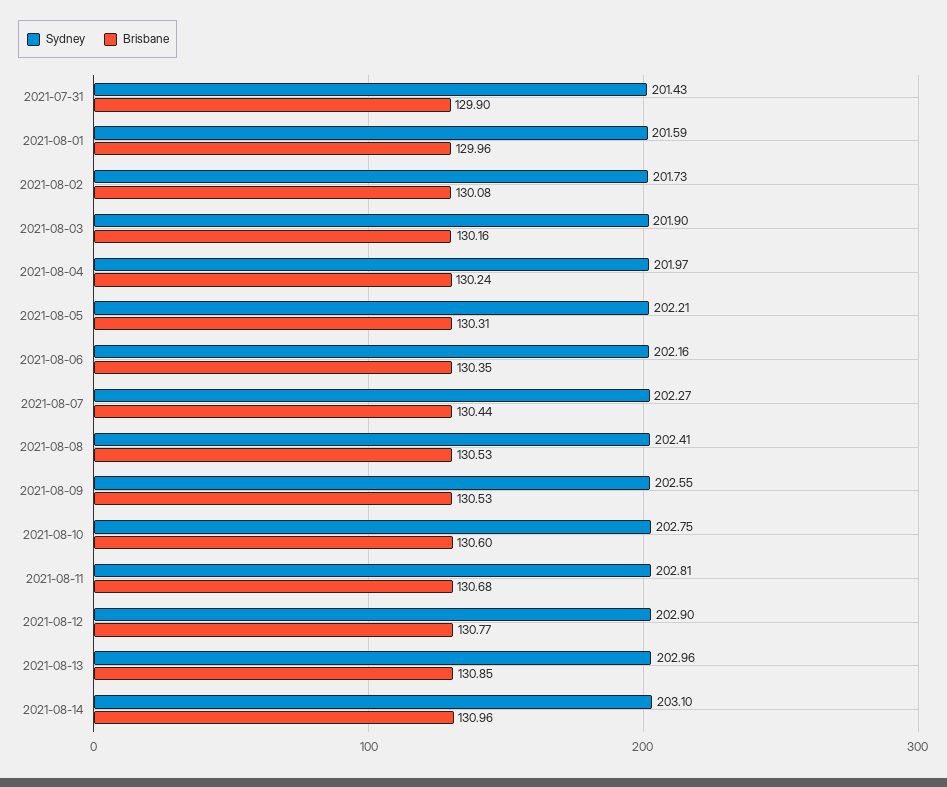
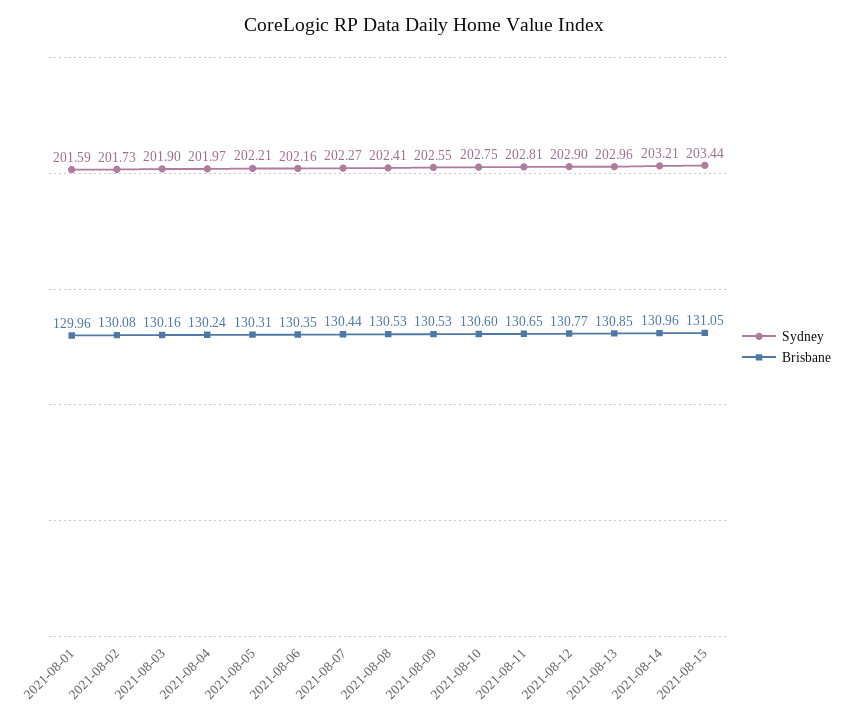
Sydney, 2021-07-31: 201.43 -> none
Brisbane, 2021-07-31: 129.9 -> none
Brisbane, 2021-08-11: 130.68 -> 130.65
Sydney, 2021-08-14: 203.1 -> 203.21
Sydney, 2021-08-15: none -> 203.44
Brisbane, 2021-08-15: none -> 131.05

